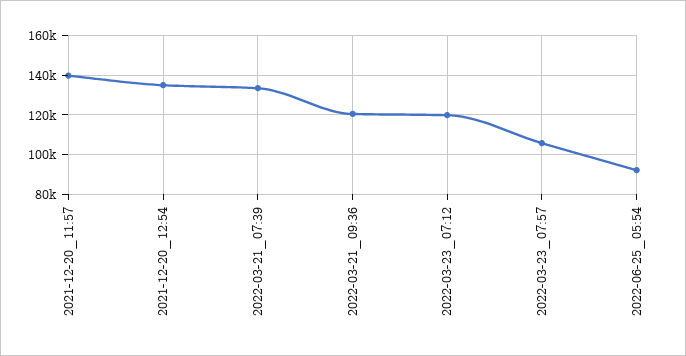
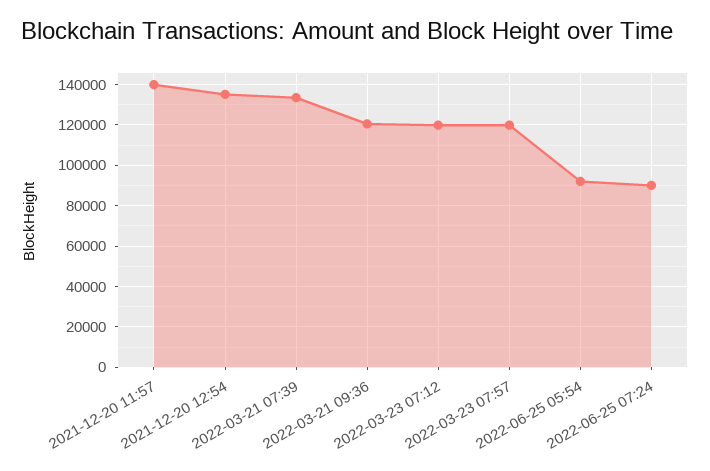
2022-03-23_07:57: 105000 -> 120000
2022-06-25 07:24: none -> 90000

